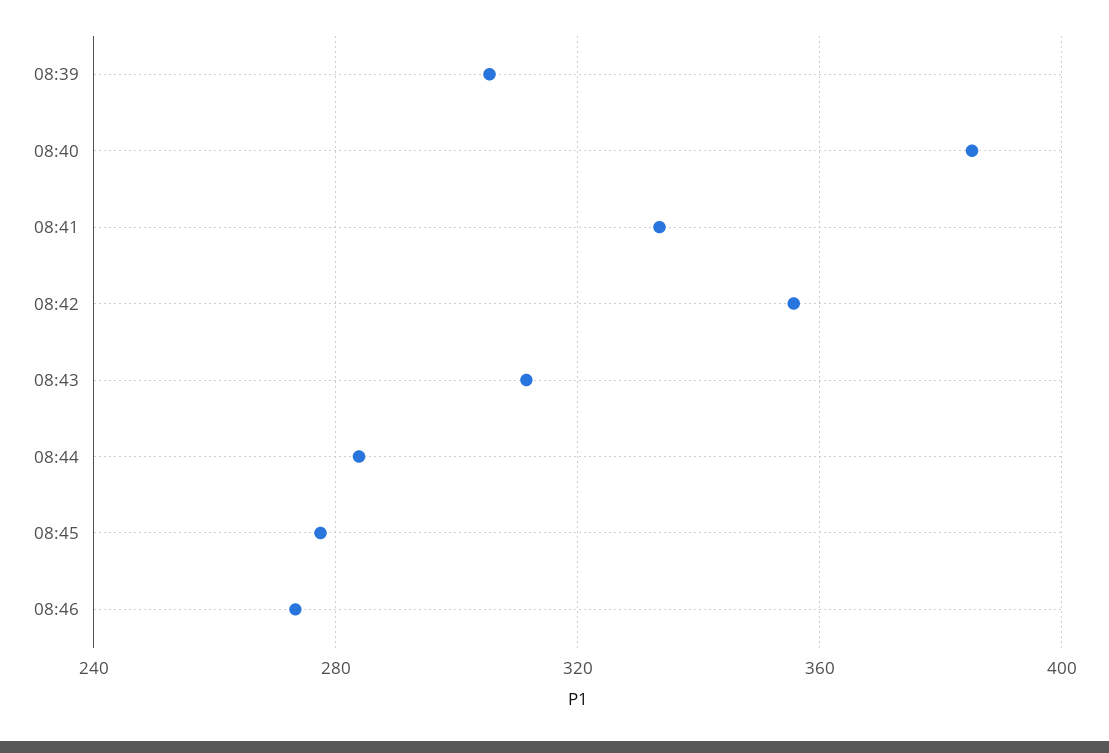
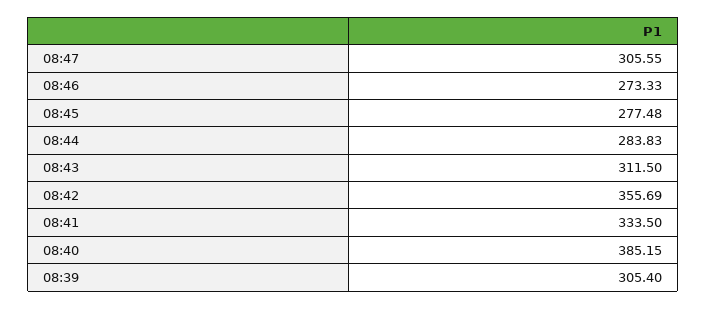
08:47: none -> 305.55

